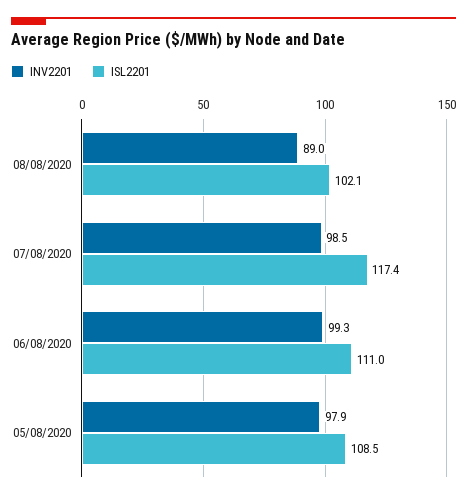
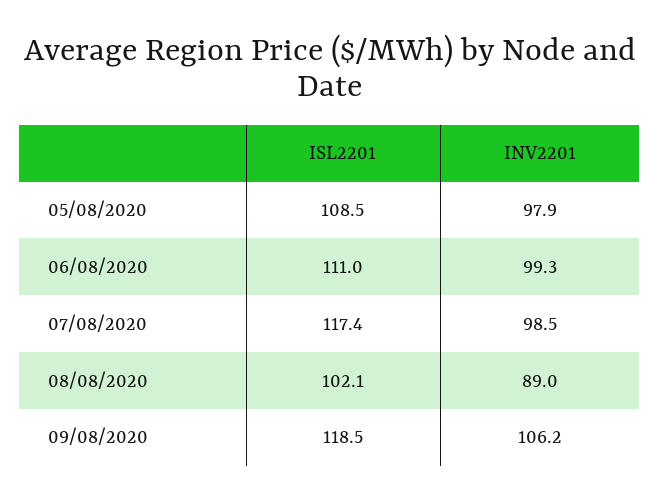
ISL2201, 09/08/2020: none -> 118.5
INV2201, 09/08/2020: none -> 106.2

